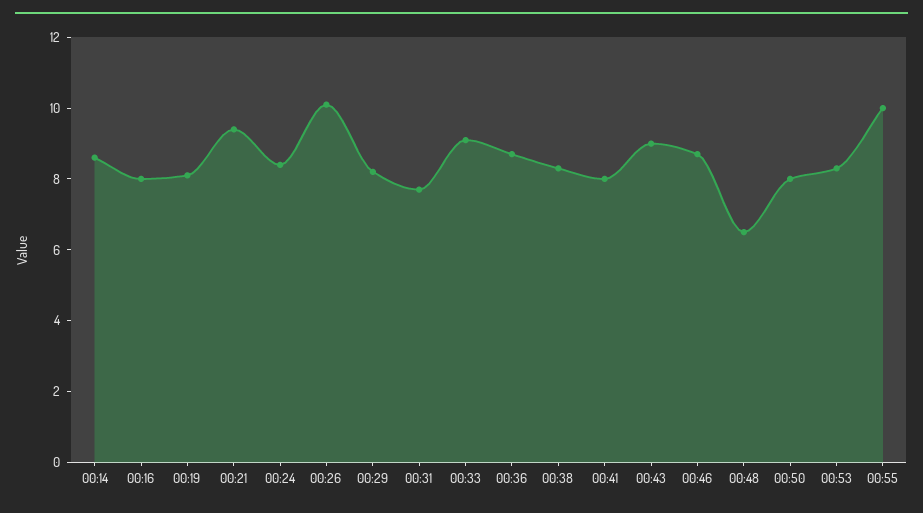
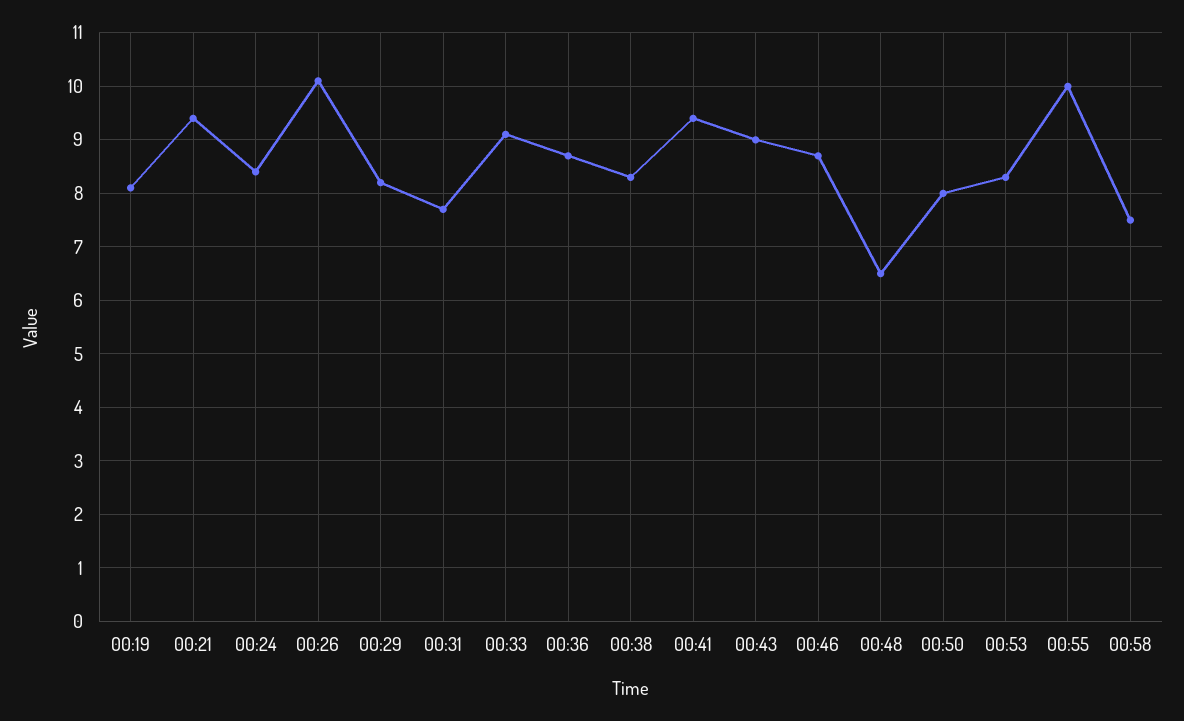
00:14: 8.5 -> none
00:16: 8 -> none
00:41: 8 -> 9.5
00:58: none -> 7.5

